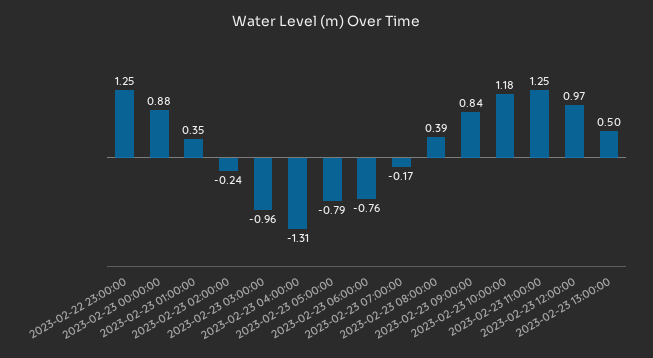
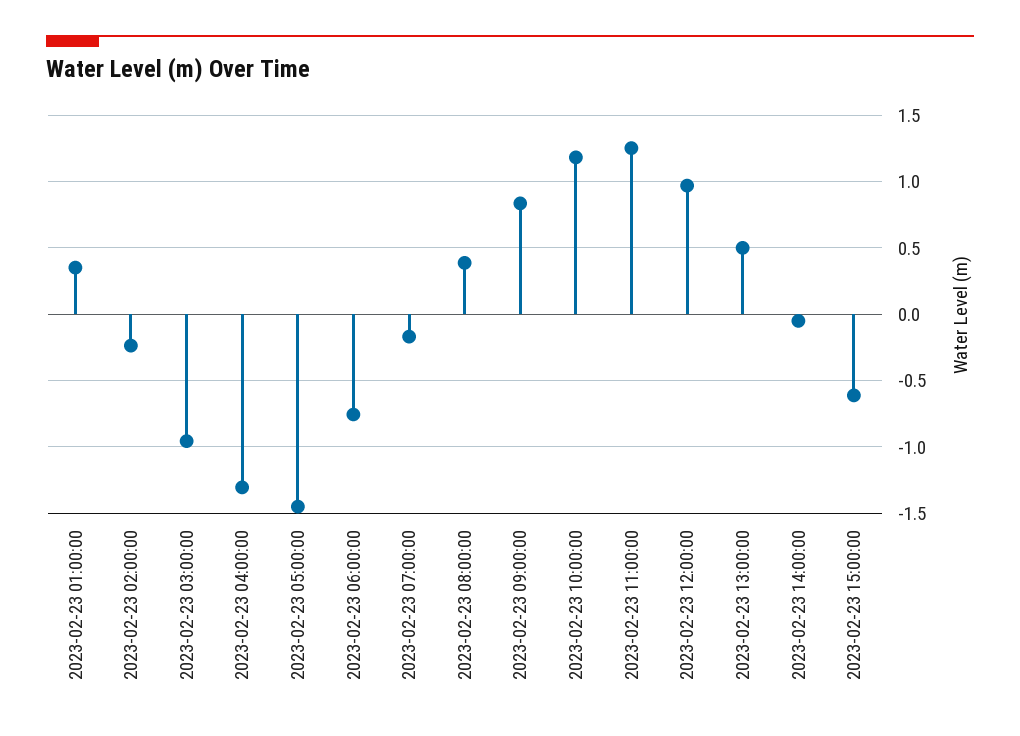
2023-02-22 23:00:00: 1.25 -> none
2023-02-23 00:00:00: 0.88 -> none
2023-02-23 05:00:00: -0.79 -> -1.45
2023-02-23 14:00:00: none -> -0.05
2023-02-23 15:00:00: none -> -0.6

